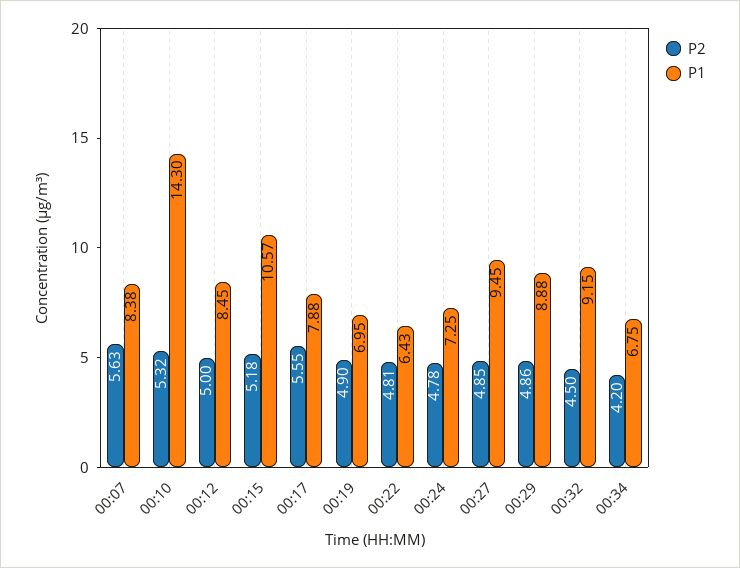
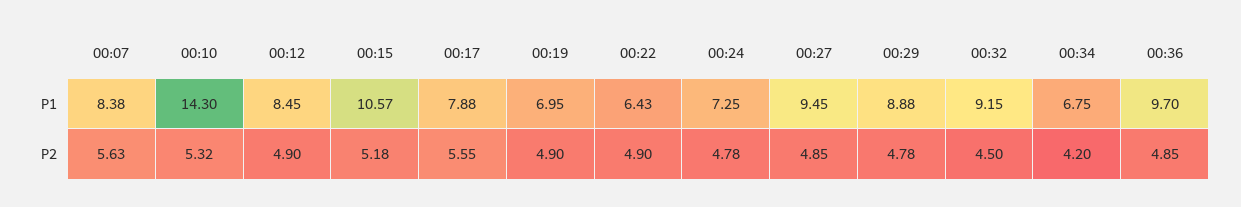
P2, 00:12: 5 -> 4.9
P2, 00:22: 4.81 -> 4.9
P2, 00:29: 4.86 -> 4.78
P1, 00:36: none -> 9.7
P2, 00:36: none -> 4.85

